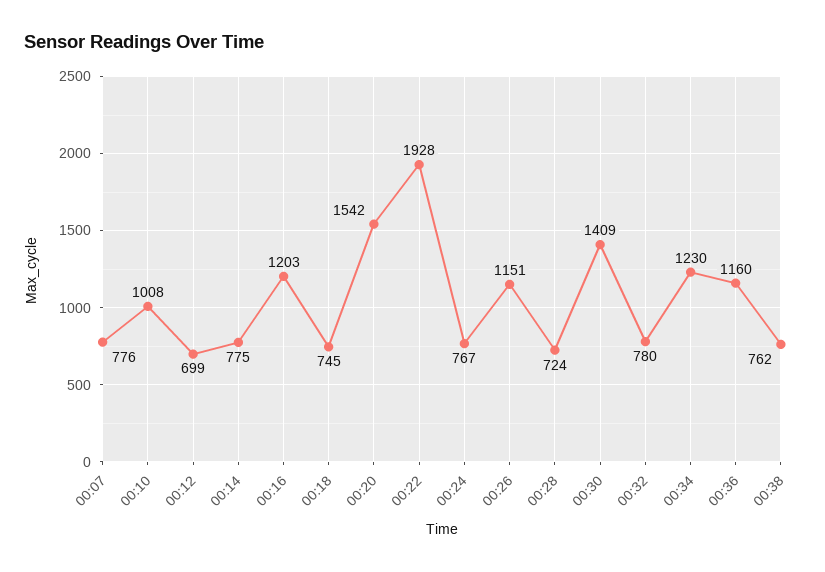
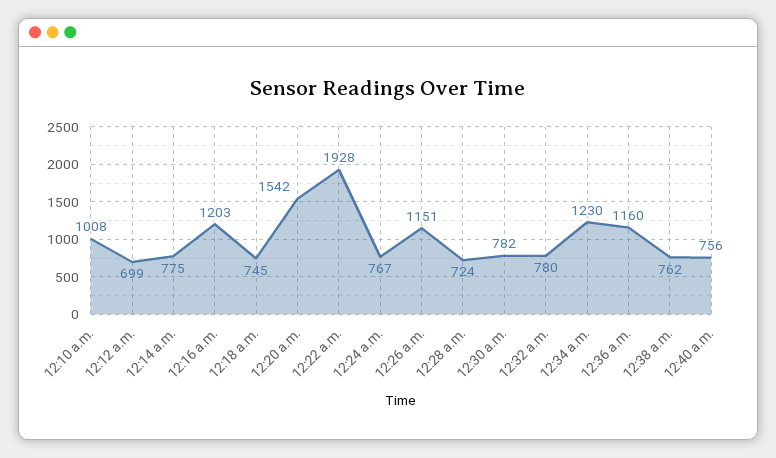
00:07: 776 -> none
00:30: 1409 -> 782
12:40 a.m.: none -> 756

